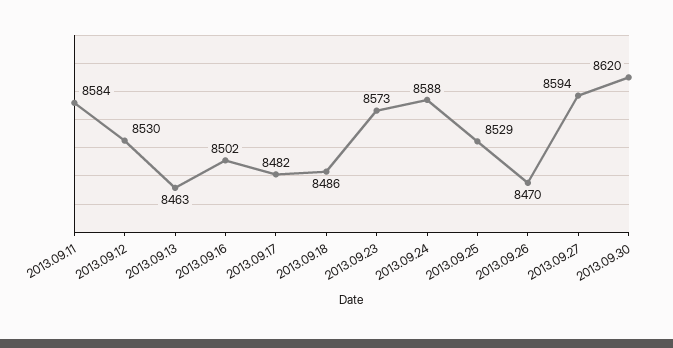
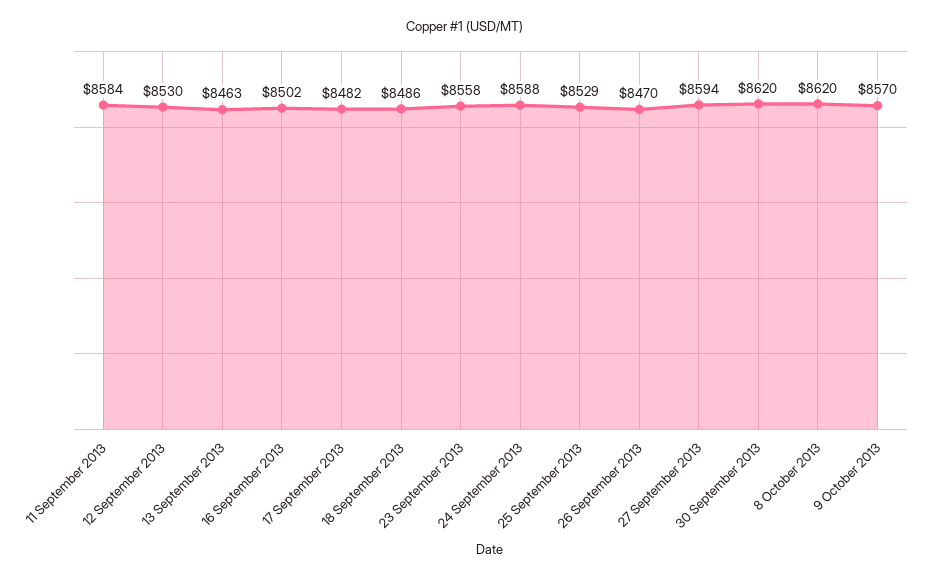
2013.09.23: 8573 -> 8558
8 October 2013: none -> 8620
9 October 2013: none -> 8570

